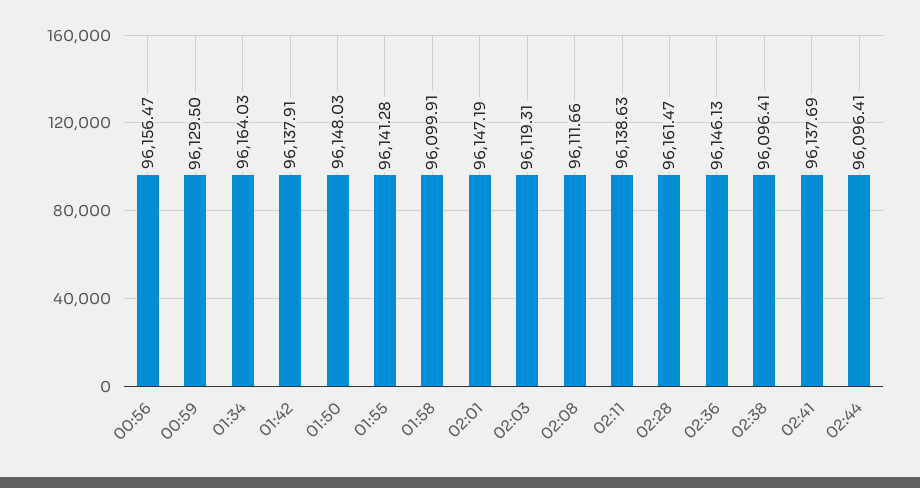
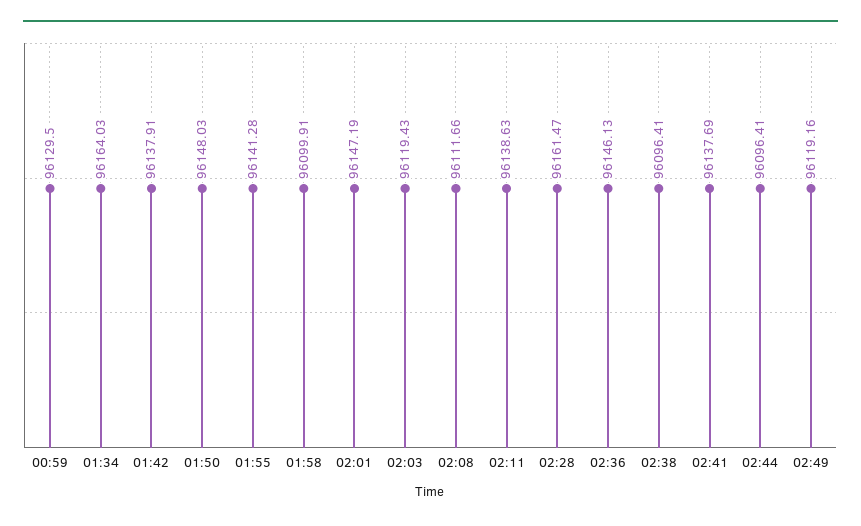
00:56: 96156.47 -> none
02:03: 96119.31 -> 96119.43
02:49: none -> 96119.16

